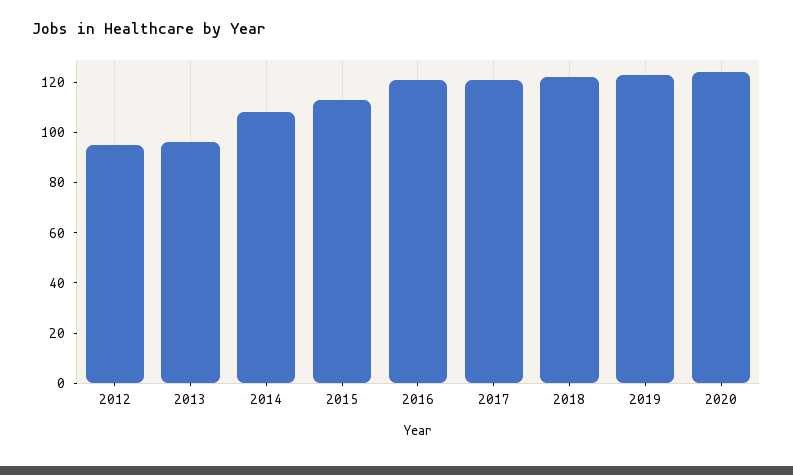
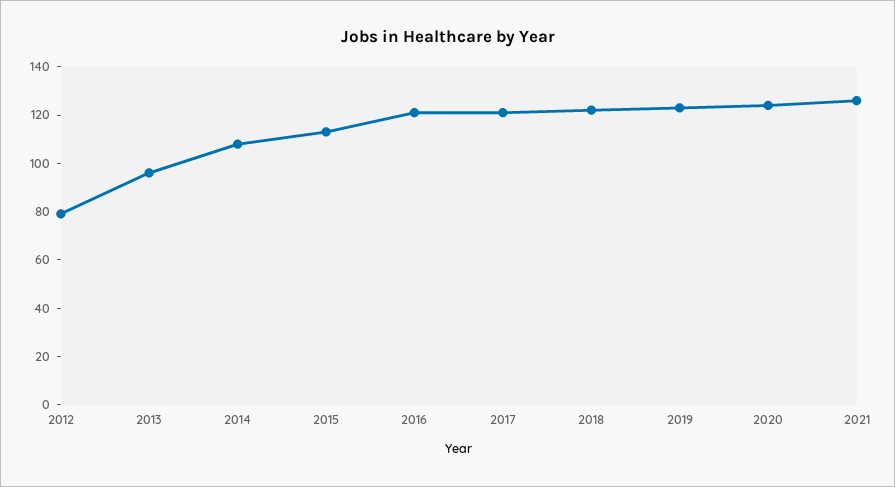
2012: 95 -> 80
2021: none -> 125

